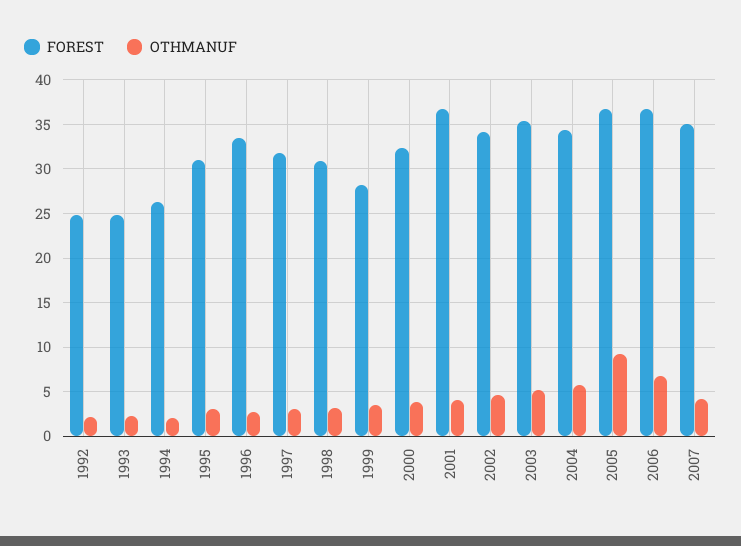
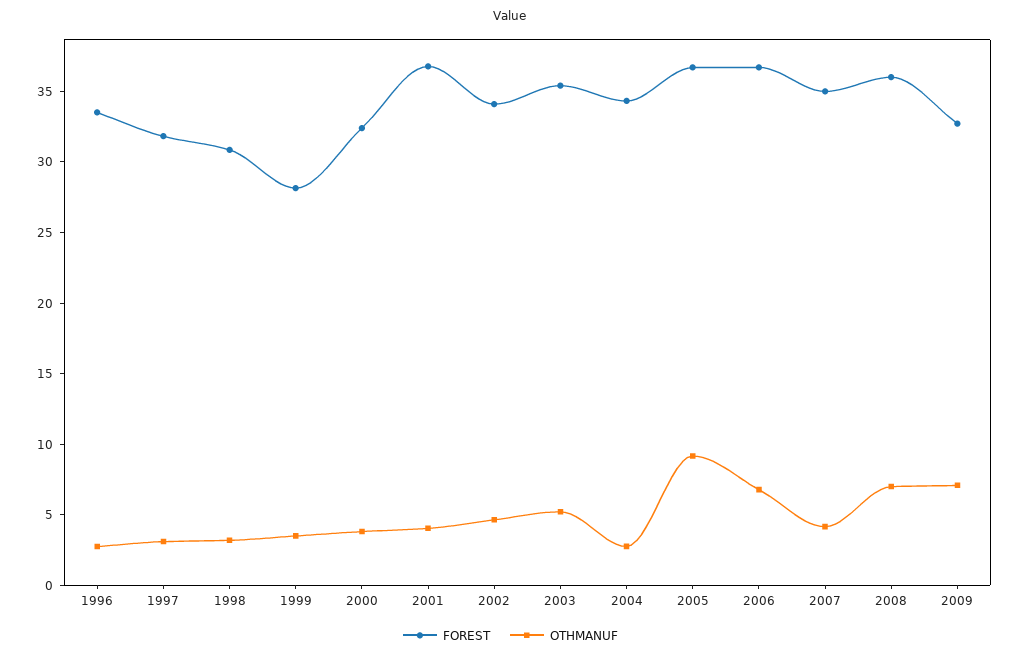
FOREST, 1992: 25 -> none
OTHMANUF, 1992: 2 -> none
FOREST, 1993: 25 -> none
OTHMANUF, 1993: 2 -> none
FOREST, 1994: 26 -> none
OTHMANUF, 1994: 2 -> none
FOREST, 1995: 31 -> none
OTHMANUF, 1995: 3 -> none
OTHMANUF, 2004: 6 -> 3
FOREST, 2008: none -> 36
OTHMANUF, 2008: none -> 7
FOREST, 2009: none -> 33
OTHMANUF, 2009: none -> 7

